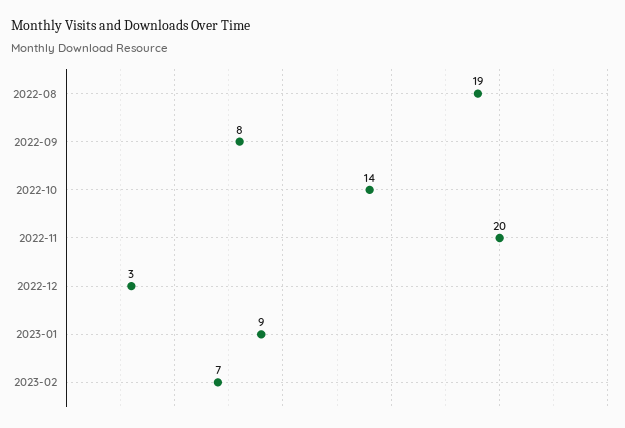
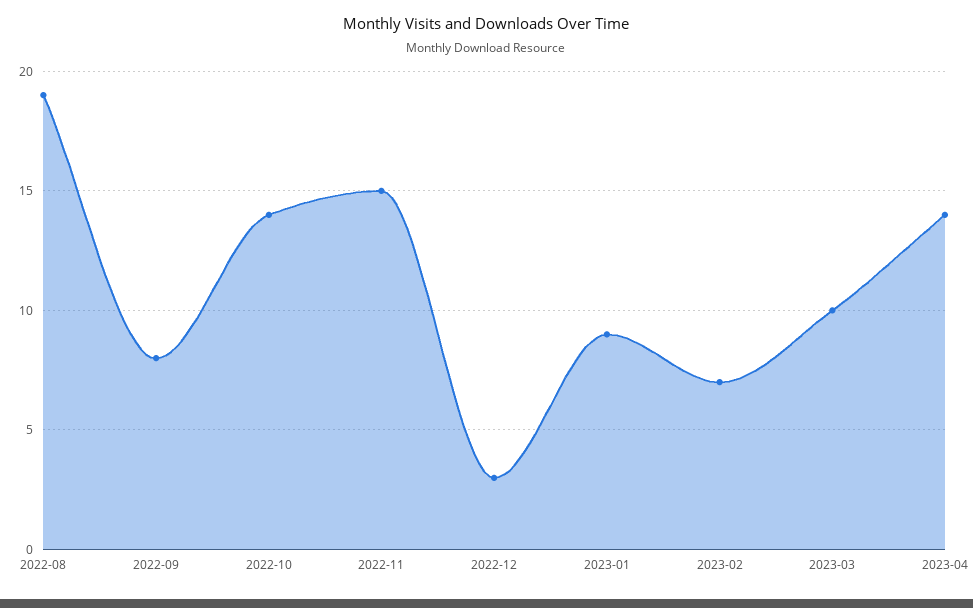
2022-11: 20 -> 15
2023-03: none -> 10
2023-04: none -> 14

